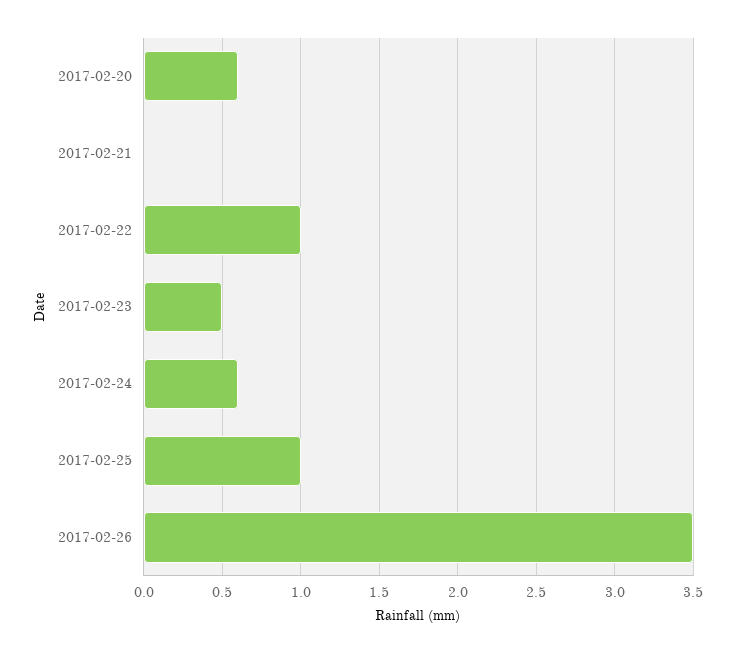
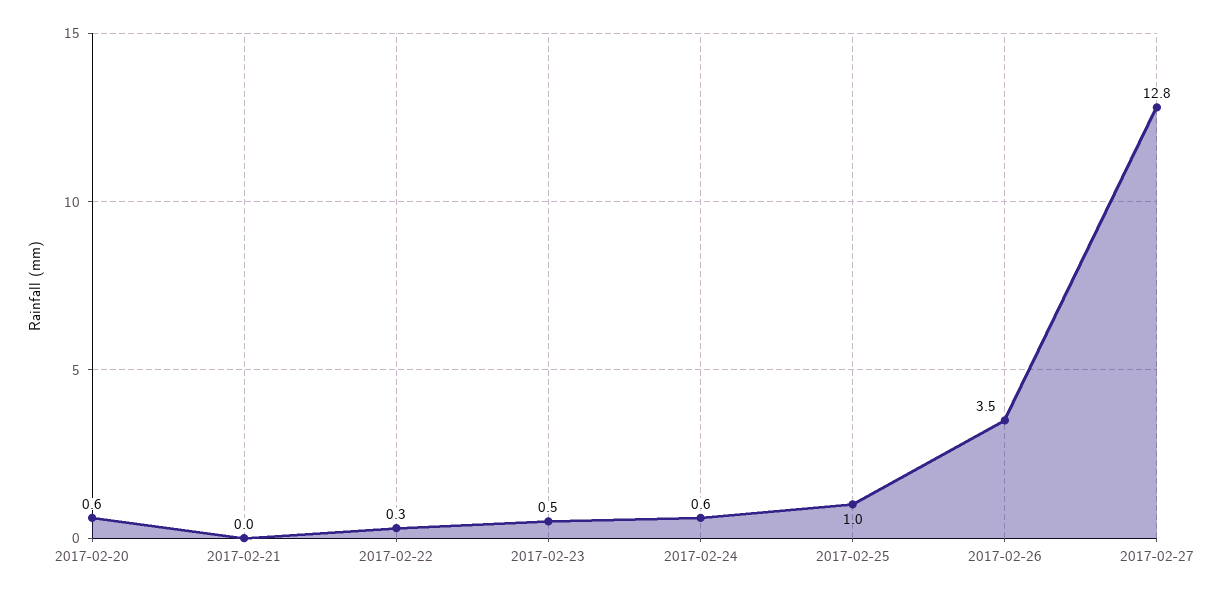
2017-02-22: 1 -> 0.3
2017-02-27: none -> 12.8

